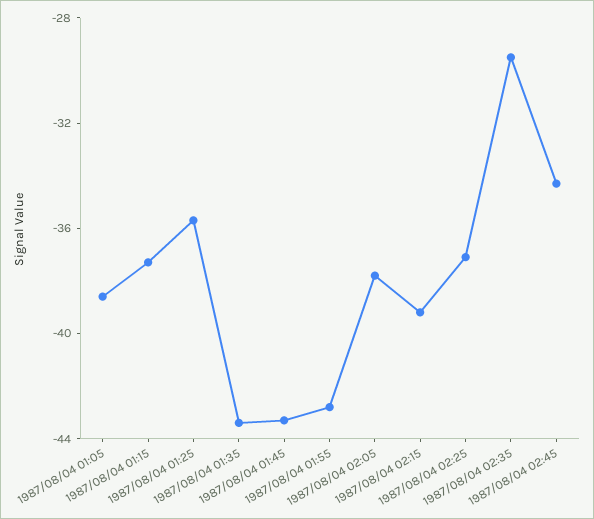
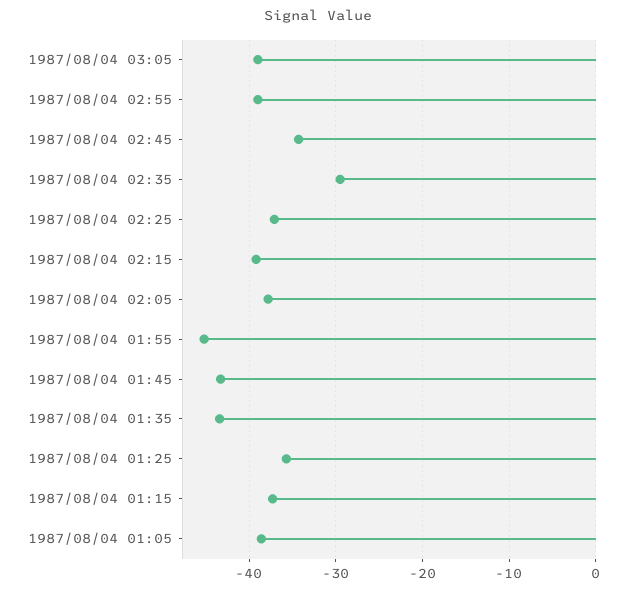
1987/08/04 01:55: -43 -> -45
1987/08/04 03:05: none -> -39
1987/08/04 02:55: none -> -39

